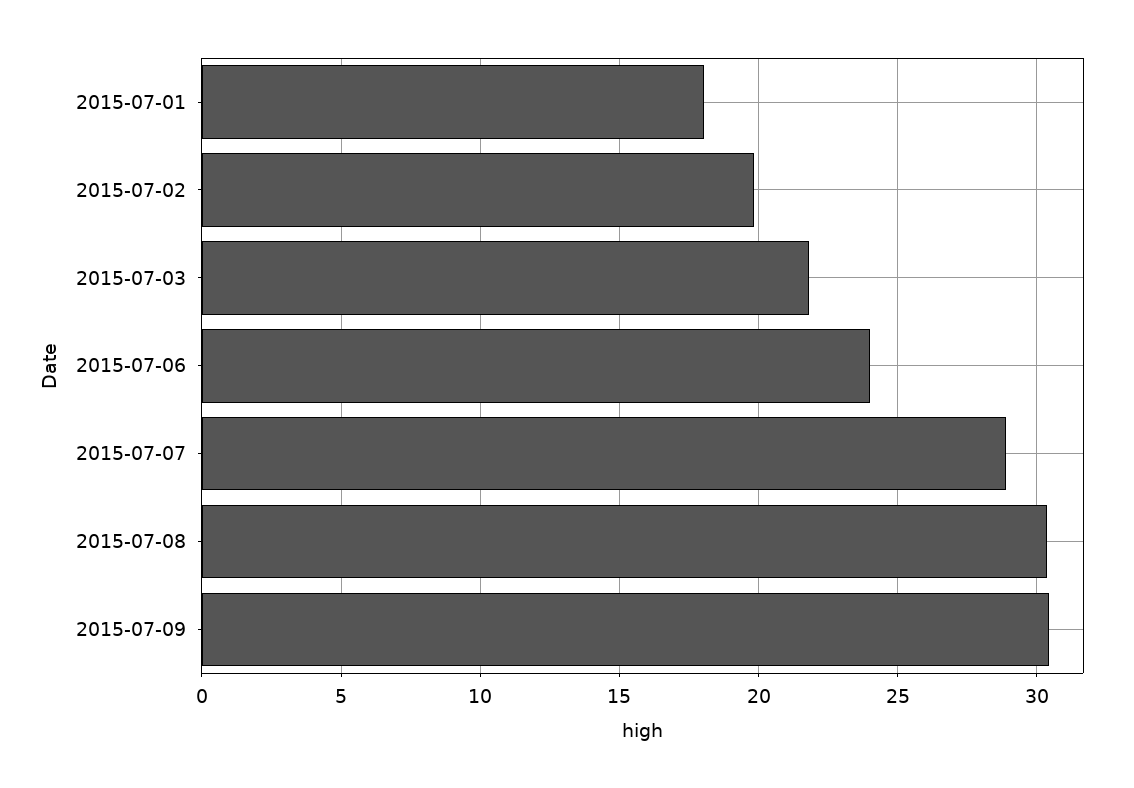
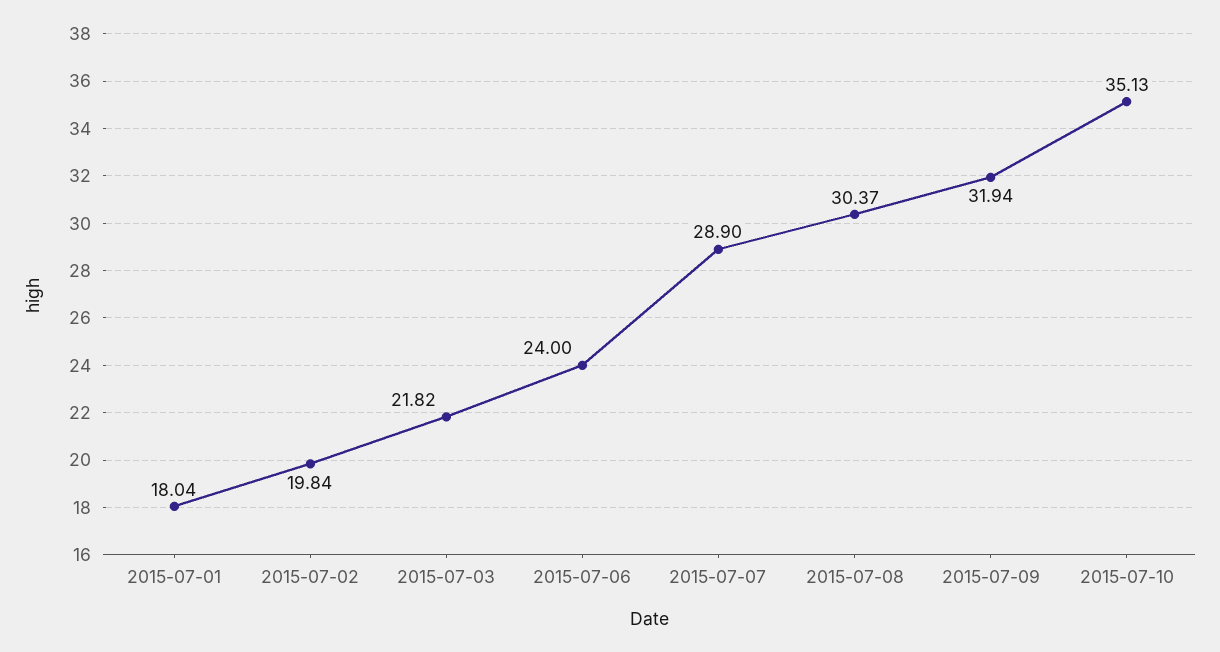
2015-07-09: 30.5 -> 31.94
2015-07-10: none -> 35.13

